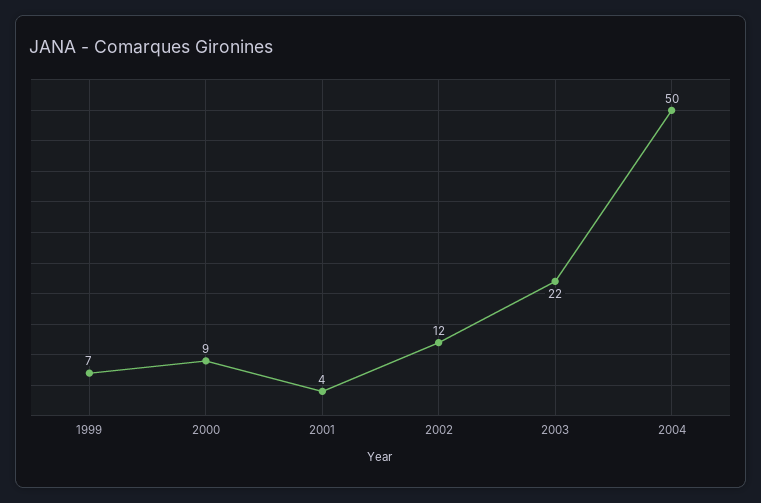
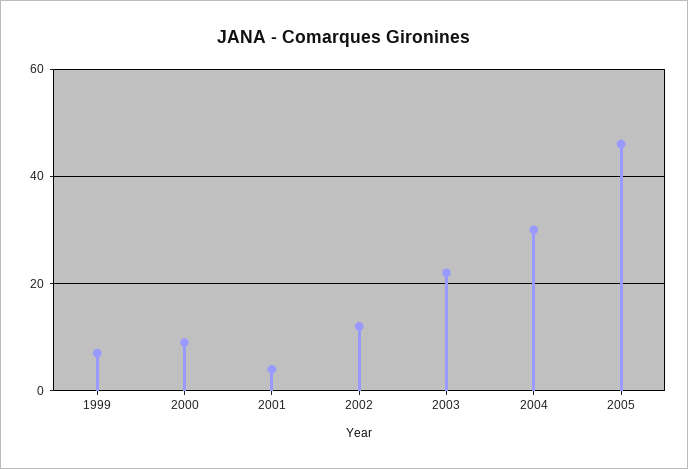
2004: 50 -> 30
2005: none -> 45

